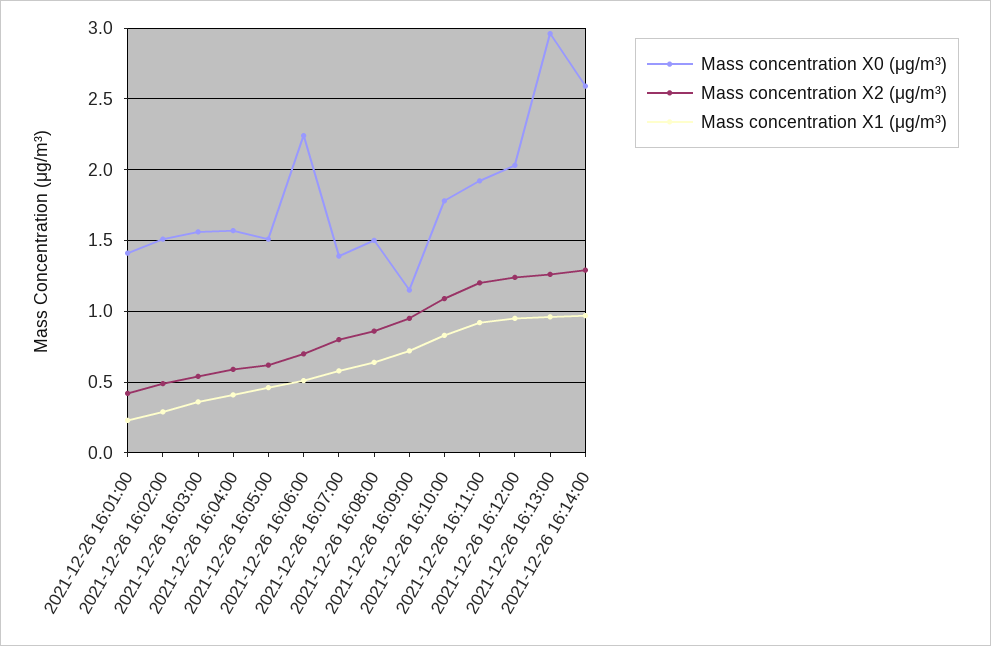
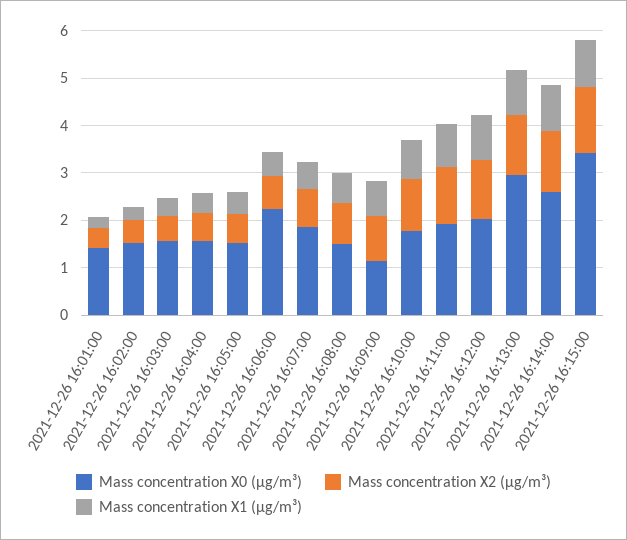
Mass concentration X0 (μg/m³), 2021-12-26 16:07:00: 1.4 -> 1.8
Mass concentration X0 (μg/m³), 2021-12-26 16:15:00: none -> 3.4
Mass concentration X2 (μg/m³), 2021-12-26 16:15:00: none -> 1.4
Mass concentration X1 (μg/m³), 2021-12-26 16:15:00: none -> 1

